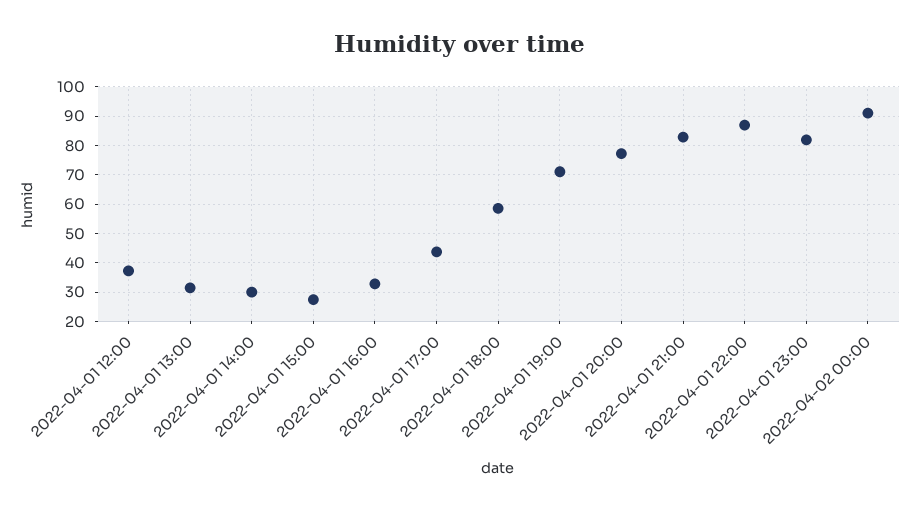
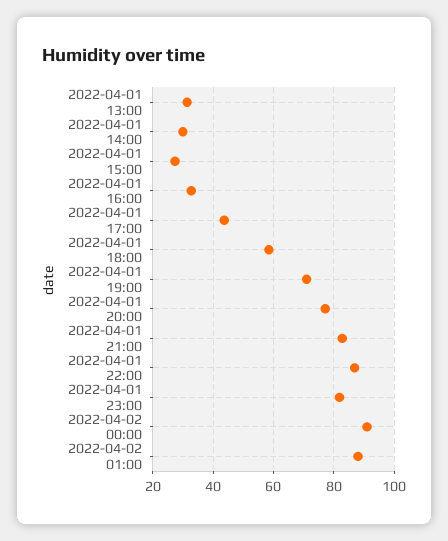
2022-04-01 12:00: 37.5 -> none
2022-04-02 01:00: none -> 88

